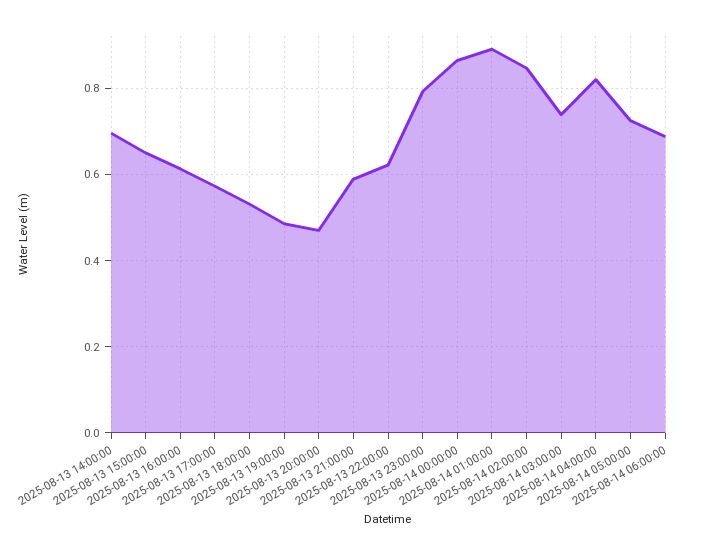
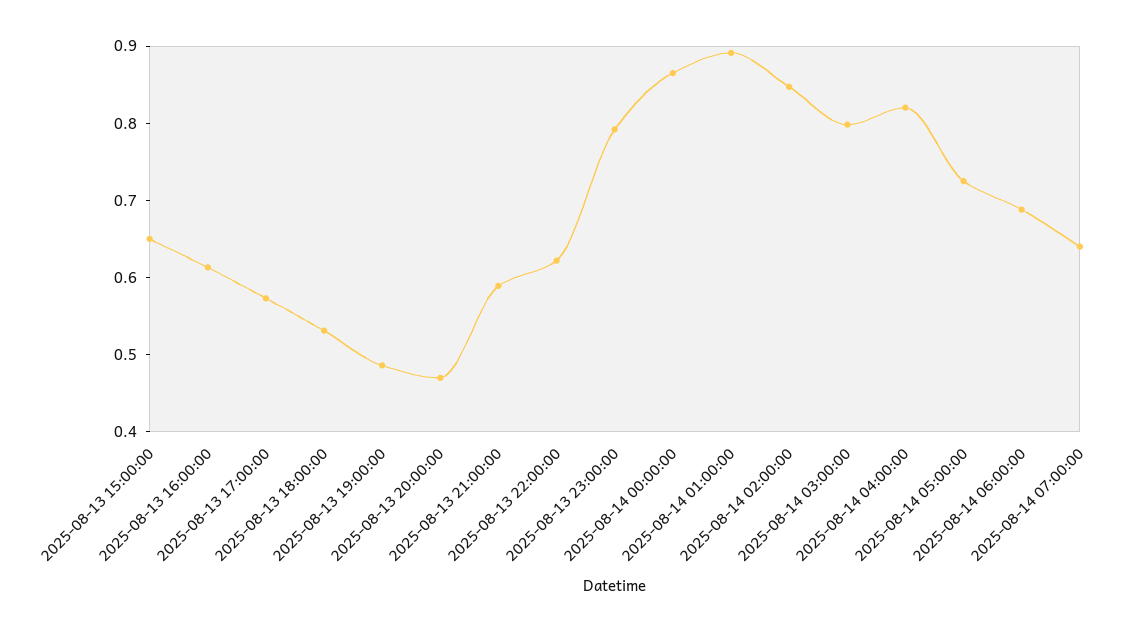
2025-08-13 14:00:00: 0.7 -> none
2025-08-14 03:00:00: 0.74 -> 0.8
2025-08-14 07:00:00: none -> 0.64

